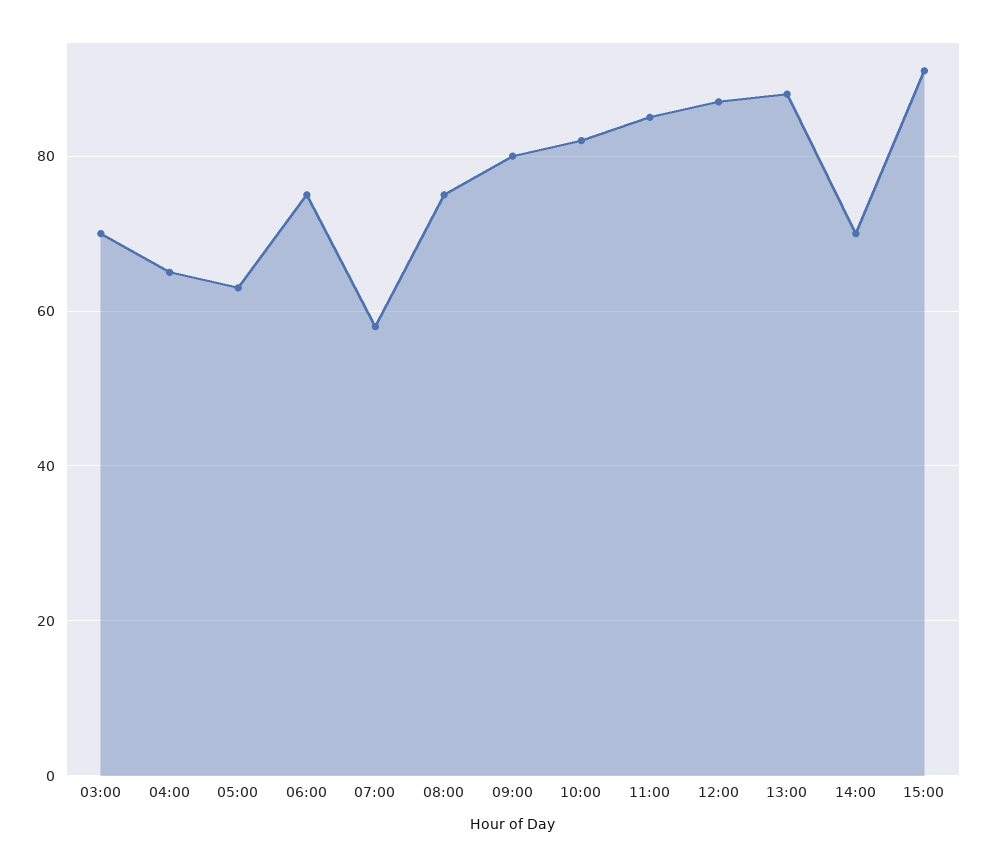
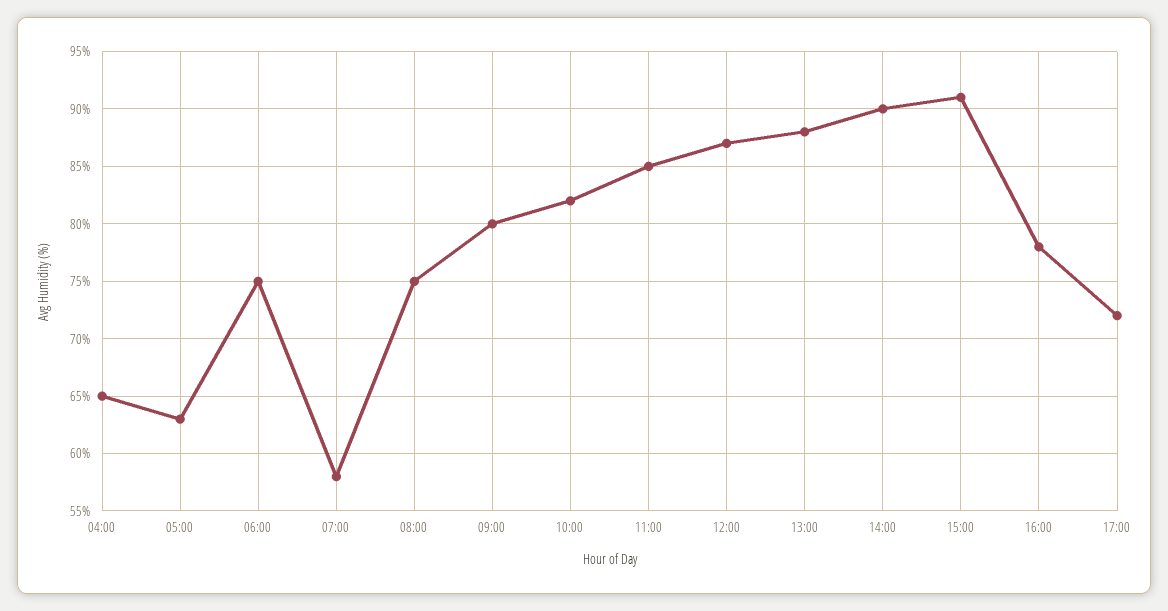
03:00: 70 -> none
14:00: 70 -> 90
16:00: none -> 78
17:00: none -> 72

